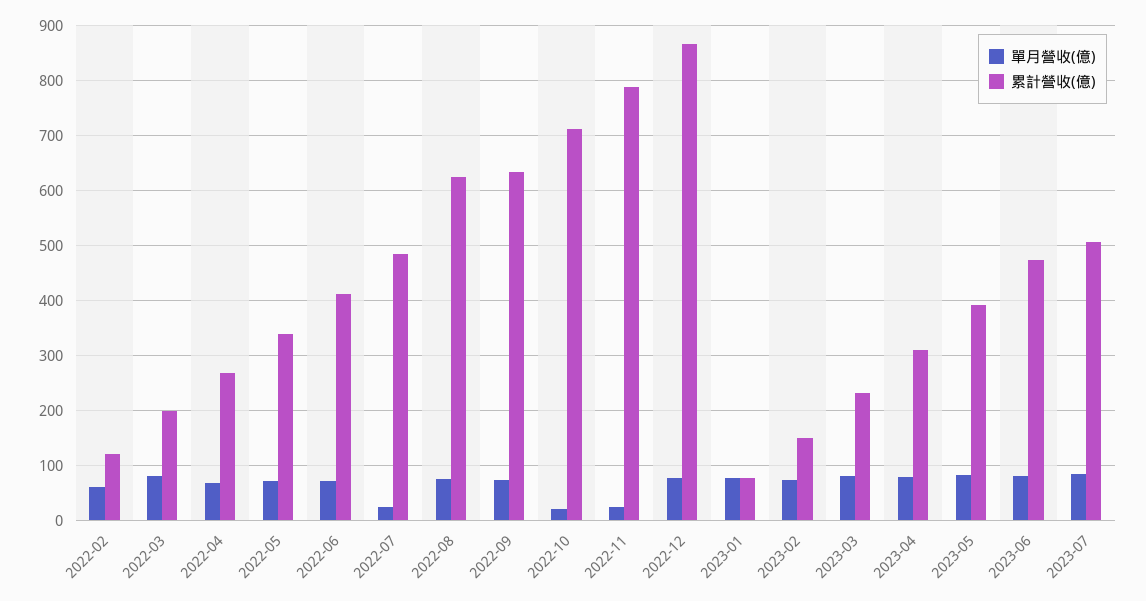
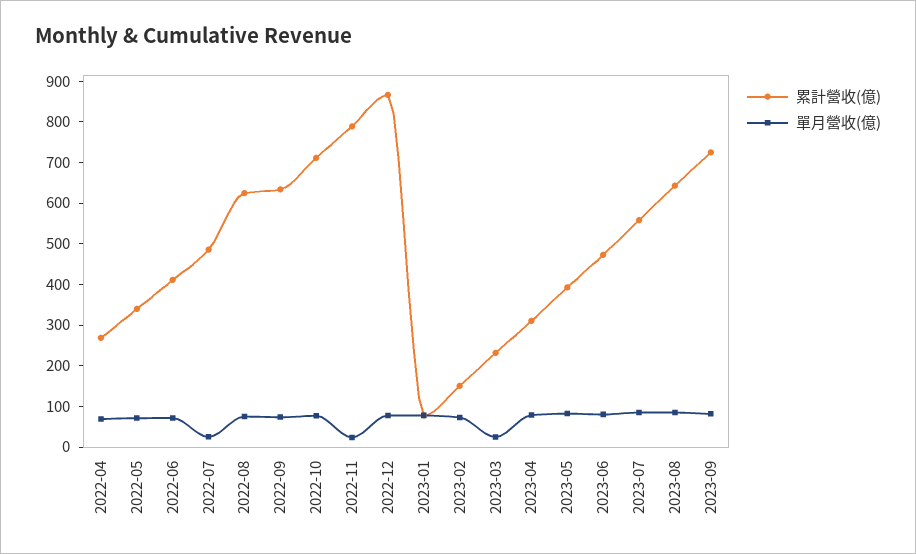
單月營收(億), 2022-02: 60 -> none
累計營收(億), 2022-02: 120 -> none
單月營收(億), 2022-03: 80 -> none
累計營收(億), 2022-03: 200 -> none
單月營收(億), 2022-10: 20 -> 80
單月營收(億), 2023-03: 80 -> 20
累計營收(億), 2023-07: 500 -> 560
累計營收(億), 2023-08: none -> 640
單月營收(億), 2023-08: none -> 80
累計營收(億), 2023-09: none -> 720
單月營收(億), 2023-09: none -> 80

